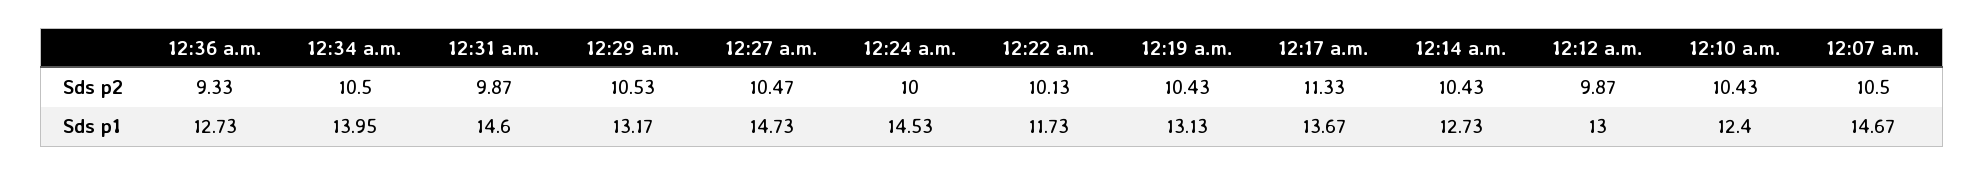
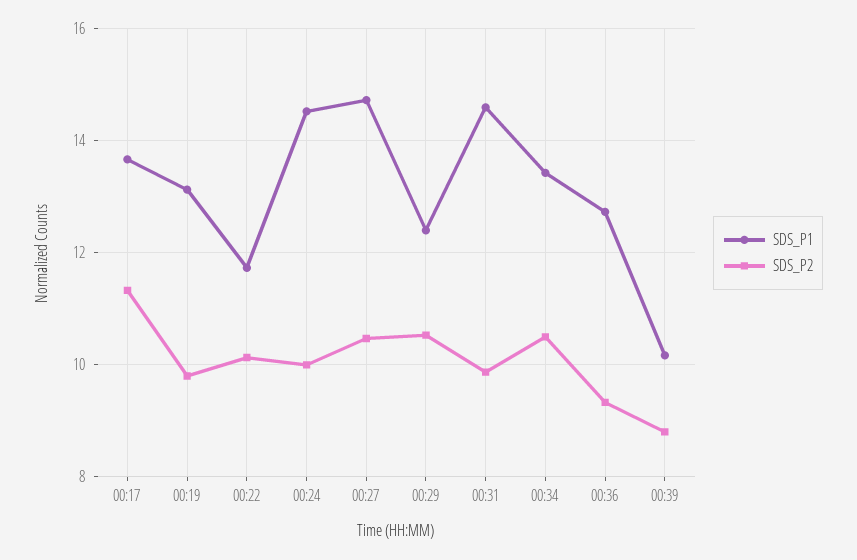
Sds p2, 12:19 a.m.: 10.43 -> 9.8
Sds p2, 12:14 a.m.: 10.43 -> none
Sds p2, 12:12 a.m.: 9.87 -> none
Sds p2, 12:10 a.m.: 10.43 -> none
Sds p2, 12:07 a.m.: 10.5 -> none
Sds p1, 12:34 a.m.: 13.95 -> 13.4
Sds p1, 12:29 a.m.: 13.17 -> 12.4
Sds p1, 12:14 a.m.: 12.73 -> none
Sds p1, 12:12 a.m.: 13 -> none
Sds p1, 12:10 a.m.: 12.4 -> none
Sds p1, 12:07 a.m.: 14.67 -> none
Sds p1, 00:39: none -> 10.2
Sds p2, 00:39: none -> 8.8

